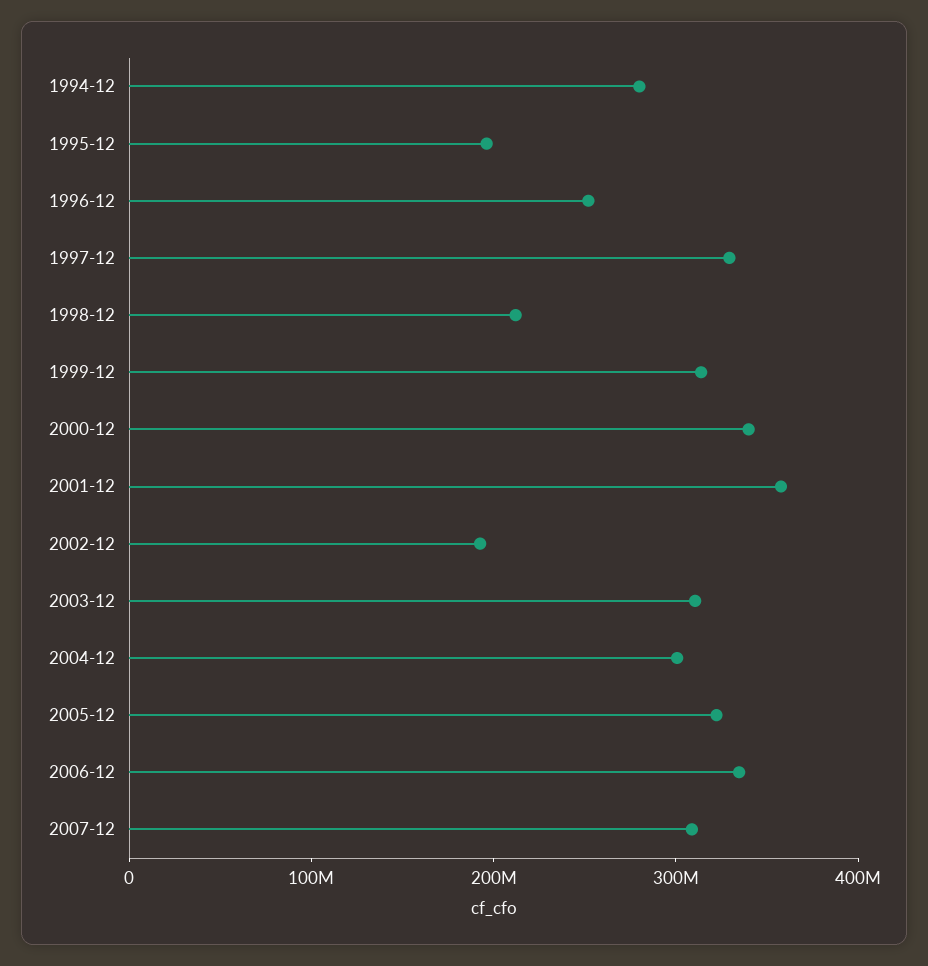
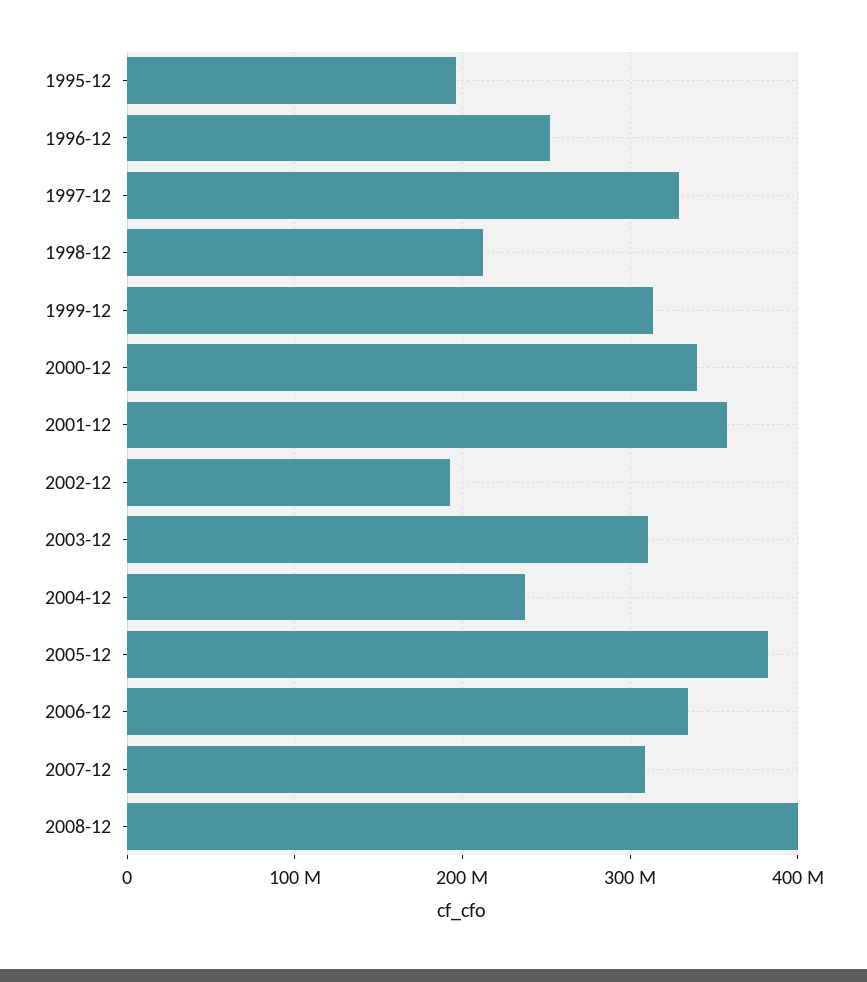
1994-12: 280000000 -> none
2004-12: 300000000 -> 240000000
2005-12: 320000000 -> 380000000
2008-12: none -> 400000000

